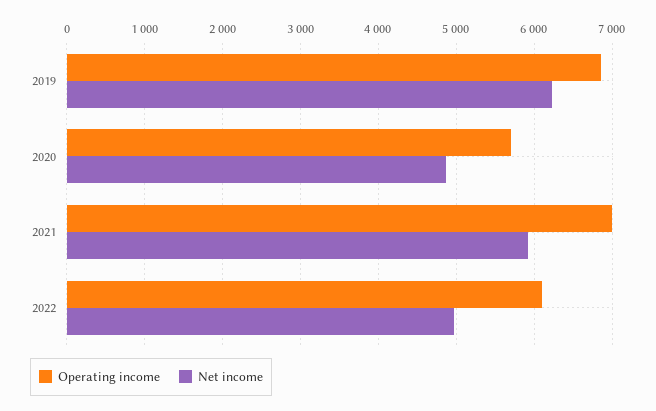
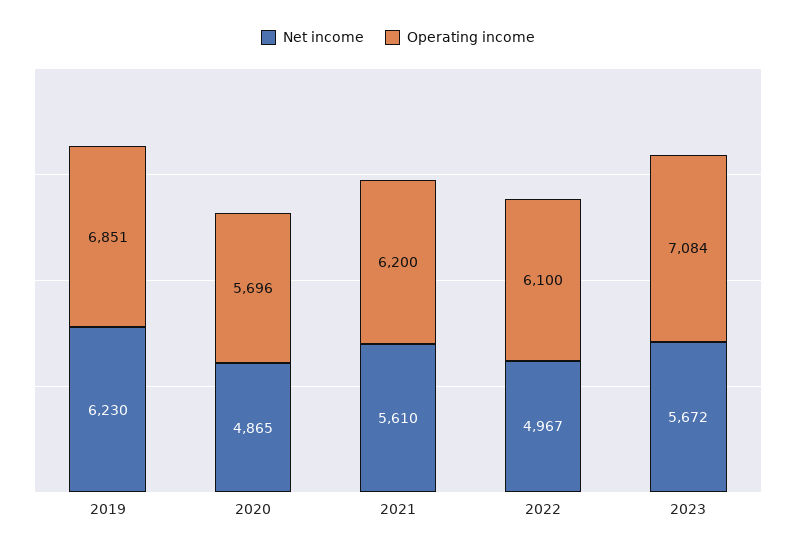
Operating income, 2021: 7000 -> 6200
Net income, 2021: 5900 -> 5610
Net income, 2023: none -> 5672
Operating income, 2023: none -> 7084

